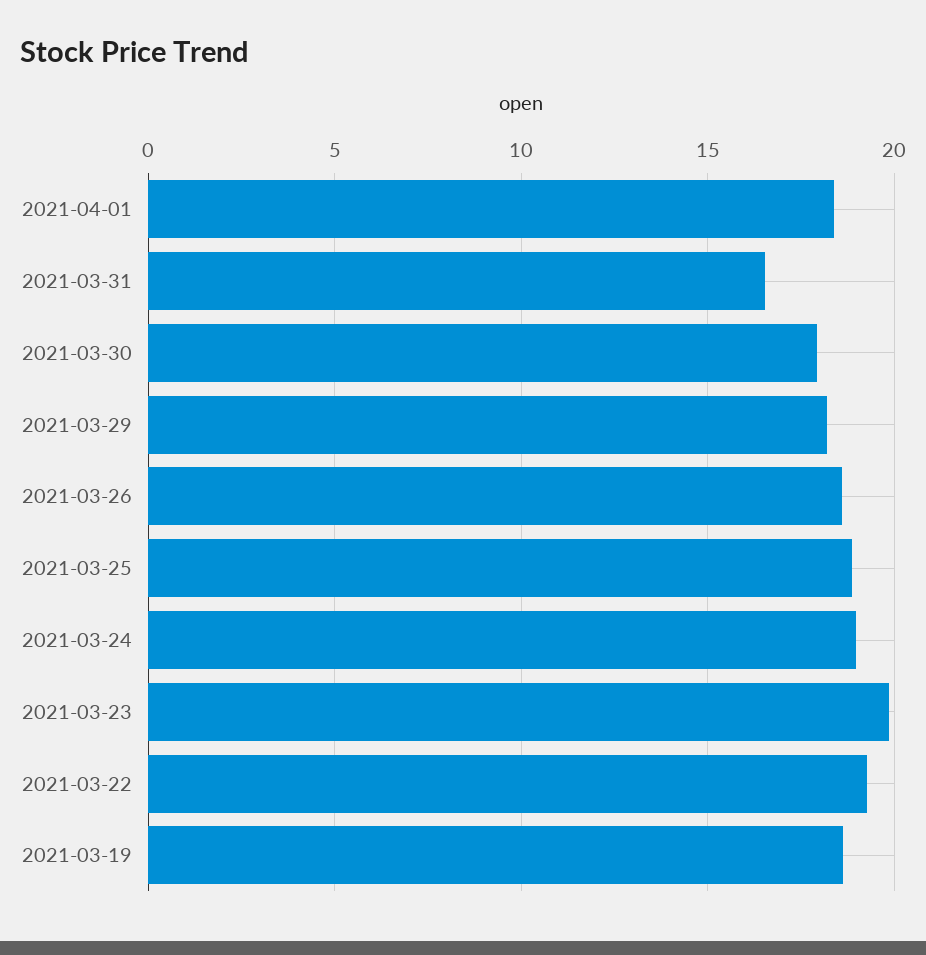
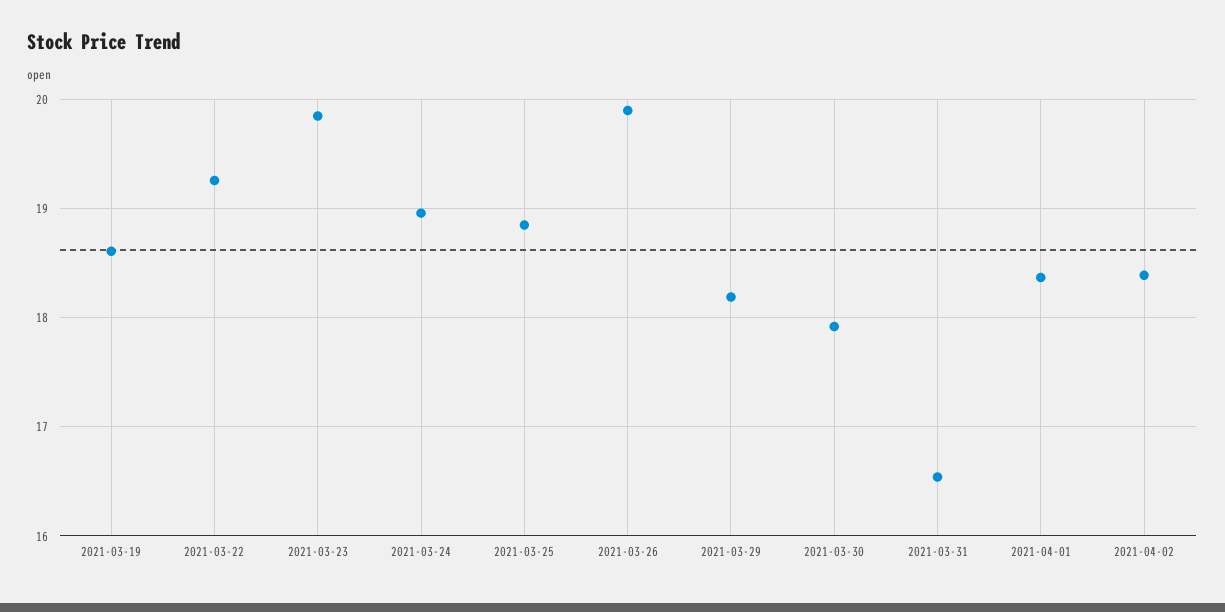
2021-03-26: 18.5 -> 19.9
2021-04-02: none -> 18.4

